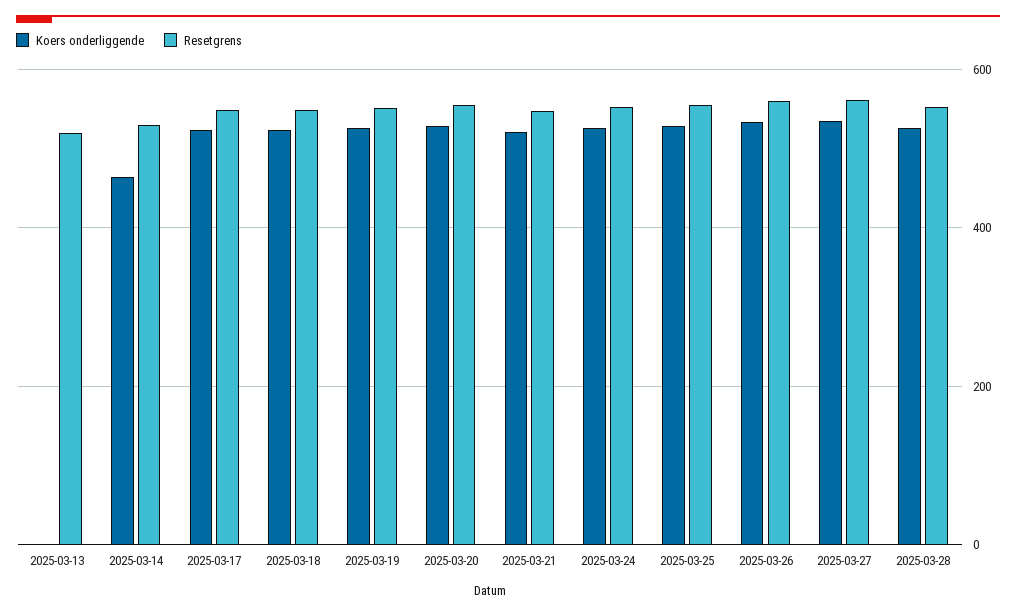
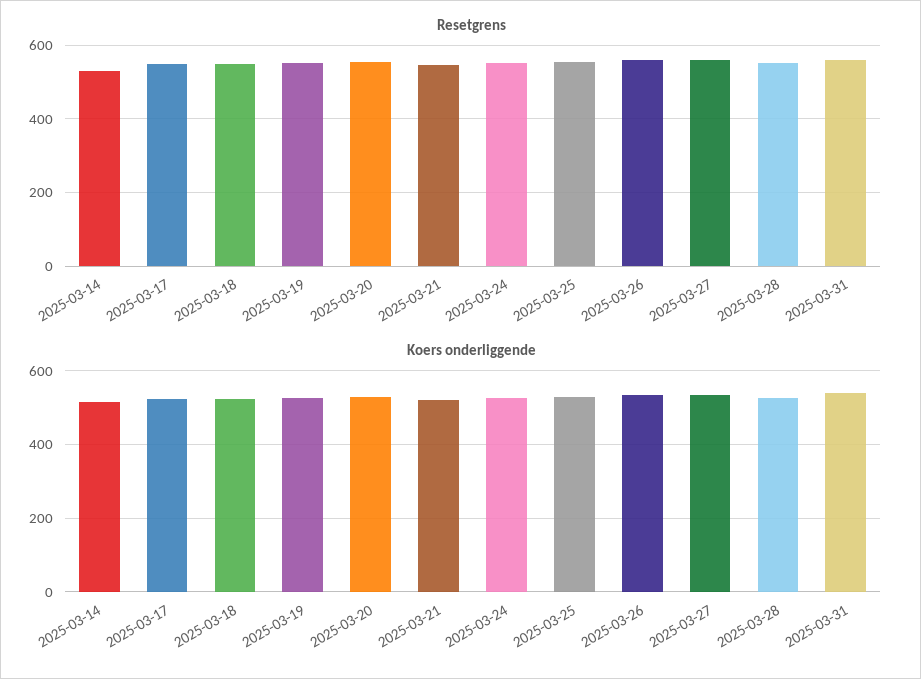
Koers onderliggende, 2025-03-13: 0 -> none
Resetgrens, 2025-03-13: 520 -> none
Koers onderliggende, 2025-03-14: 460 -> 520
Resetgrens, 2025-03-31: none -> 560
Koers onderliggende, 2025-03-31: none -> 540

